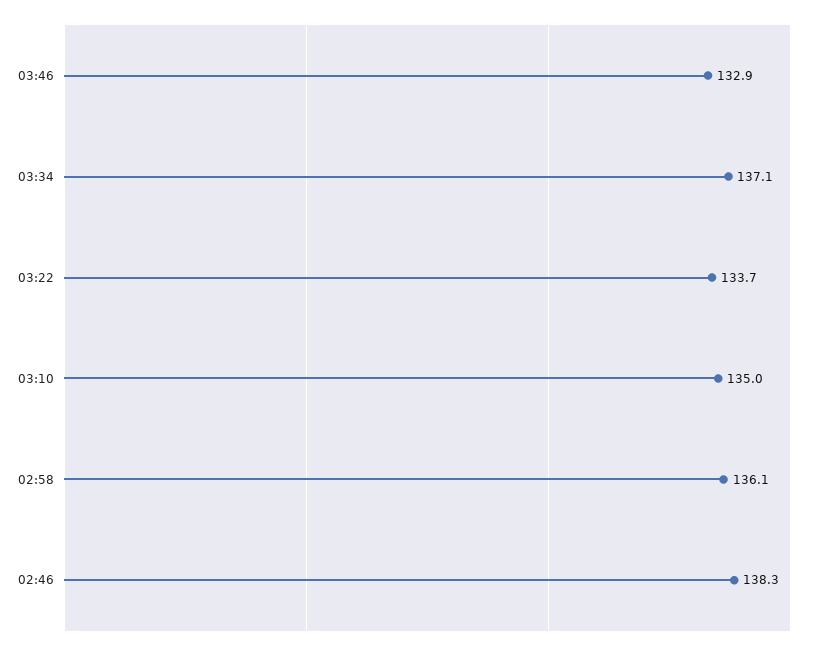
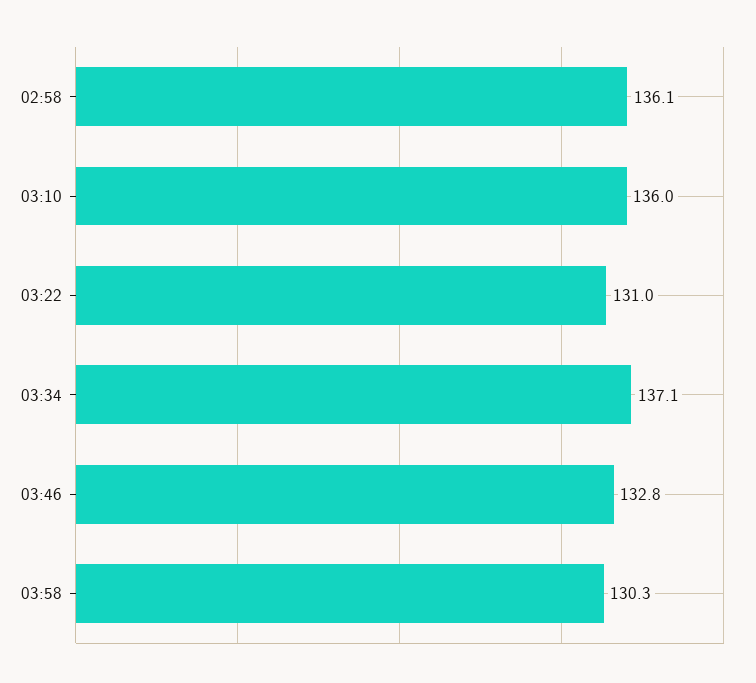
03:46: 132.9 -> 132.8
03:22: 133.7 -> 131
03:10: 135 -> 136
02:46: 138.3 -> none
03:58: none -> 130.3

